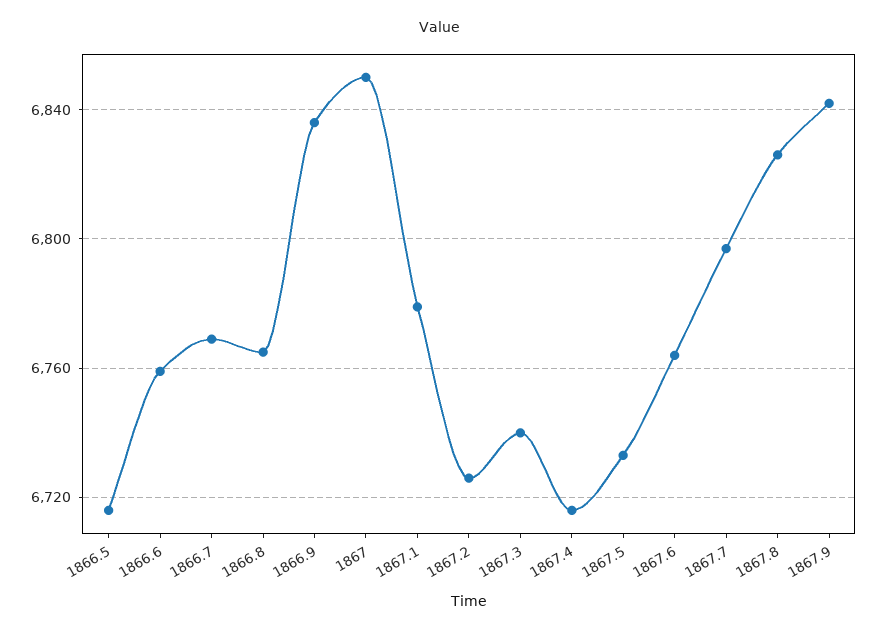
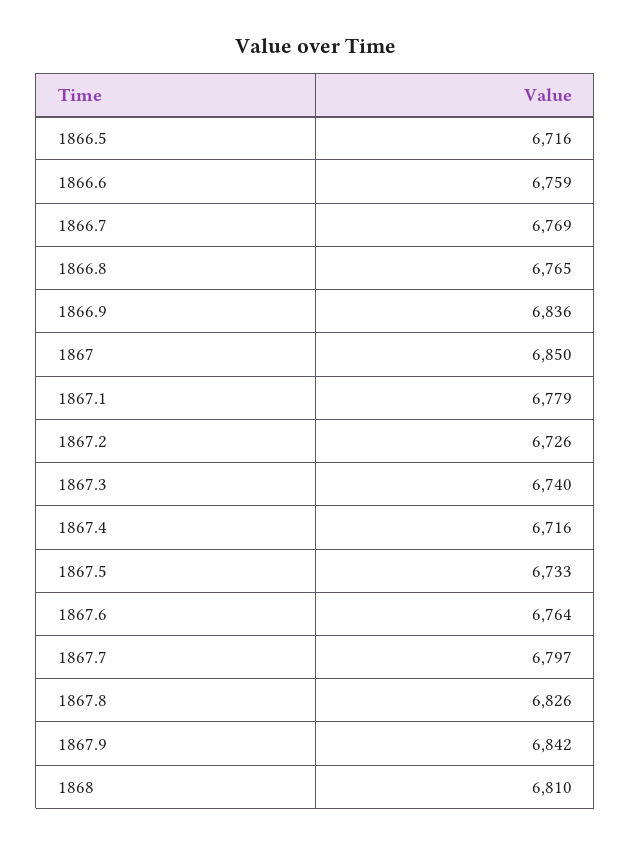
1868: none -> 6810

